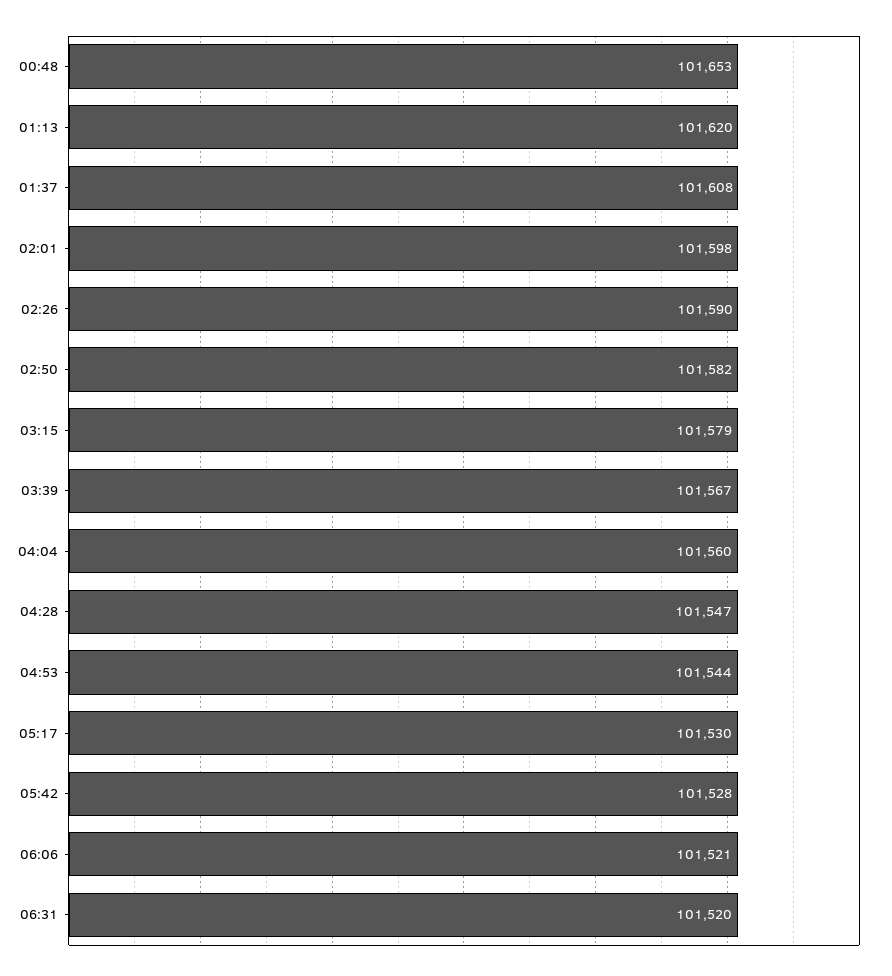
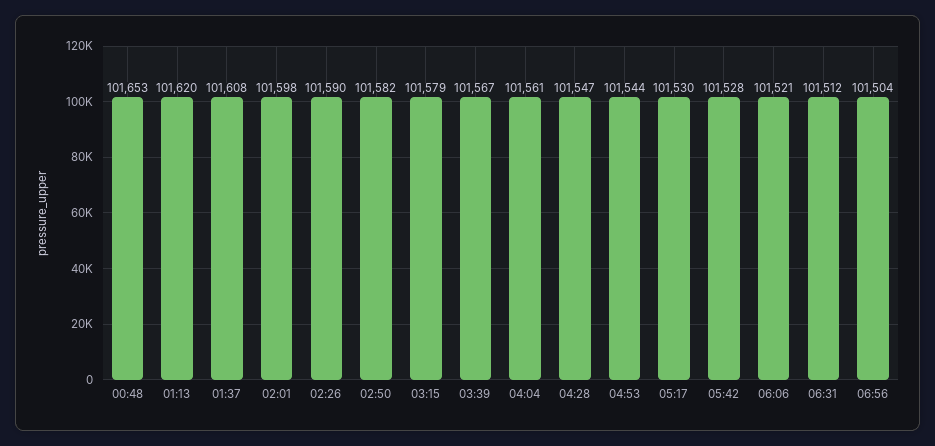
04:04: 101560 -> 101561
06:31: 101520 -> 101512
06:56: none -> 101504

